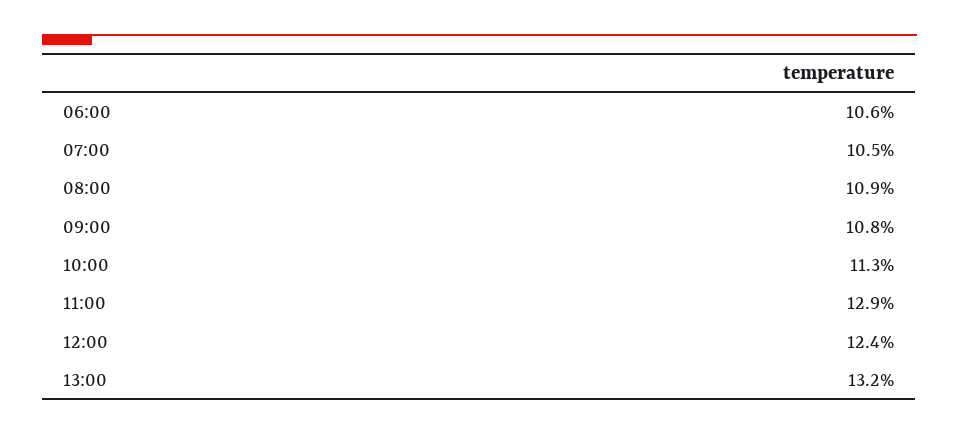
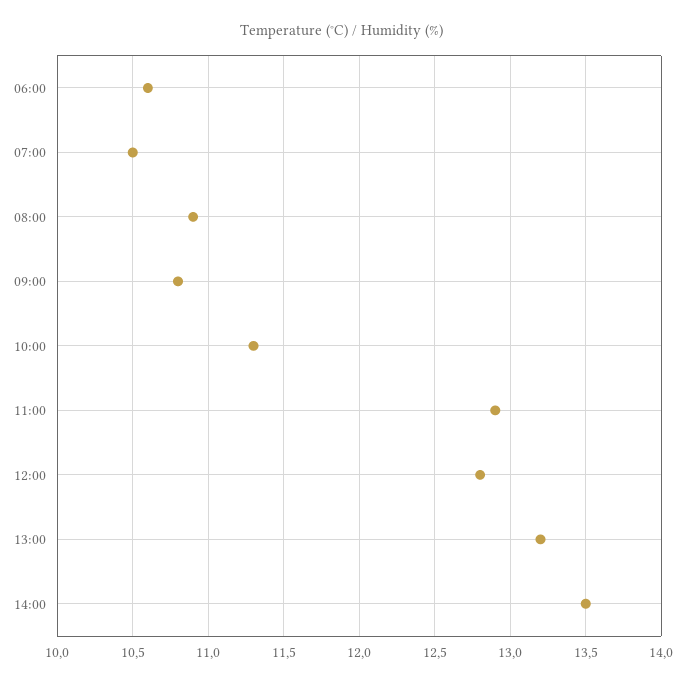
12:00: 12.4 -> 12.8
14:00: none -> 13.5

